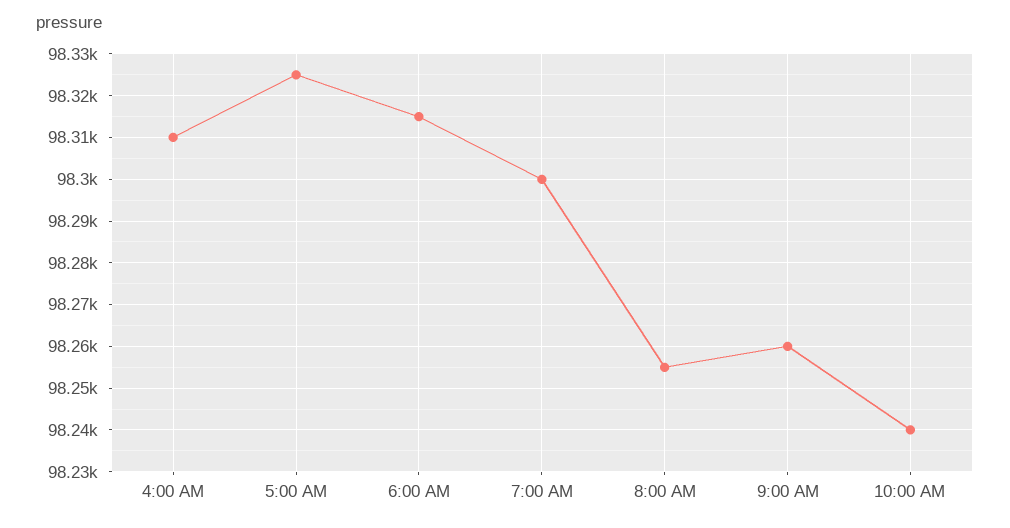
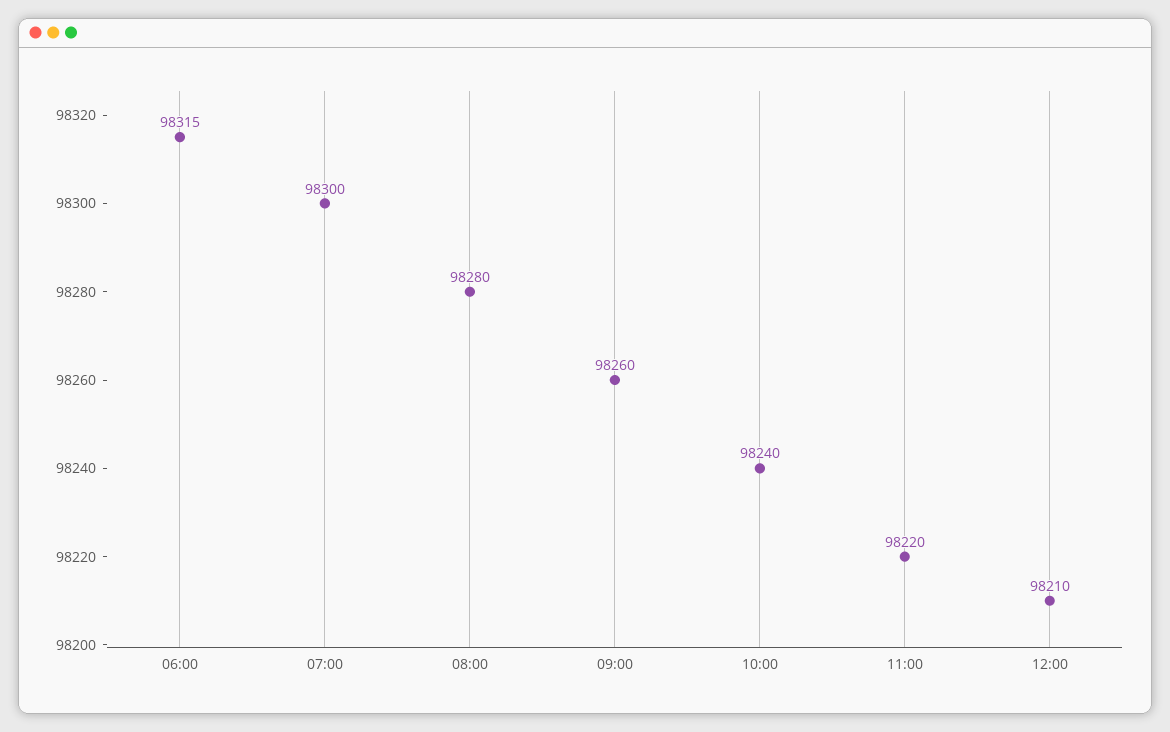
4:00 AM: 98310 -> none
5:00 AM: 98325 -> none
8:00 AM: 98255 -> 98280
11:00: none -> 98220
12:00: none -> 98210

